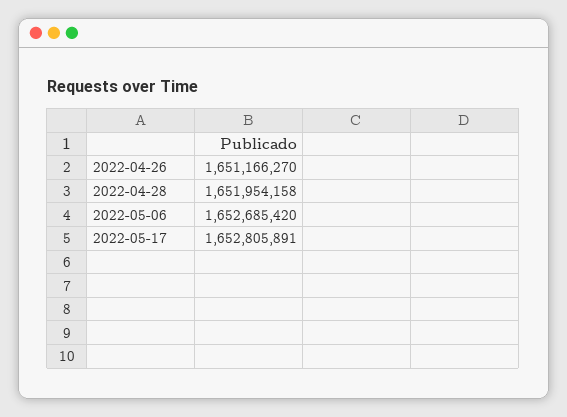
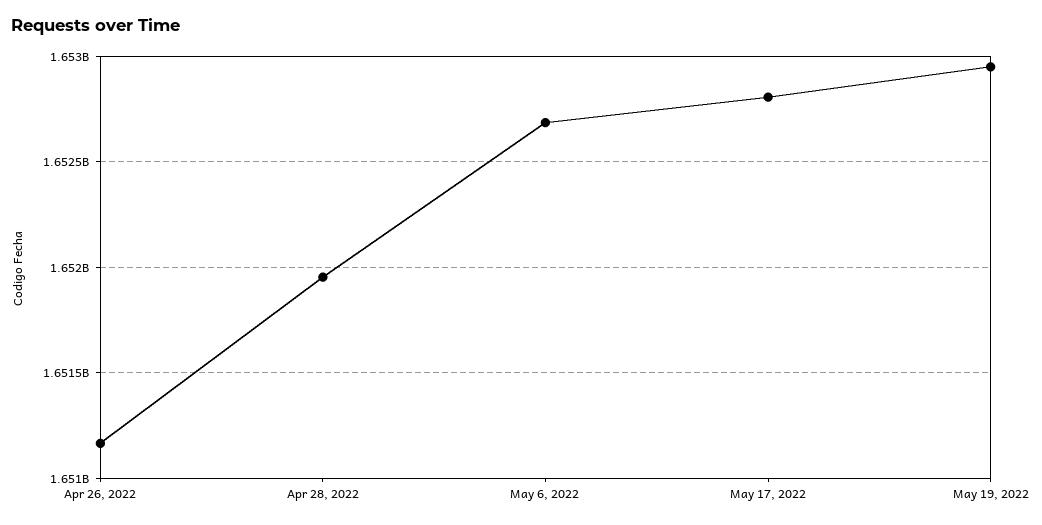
May 19, 2022: none -> 1652950000

